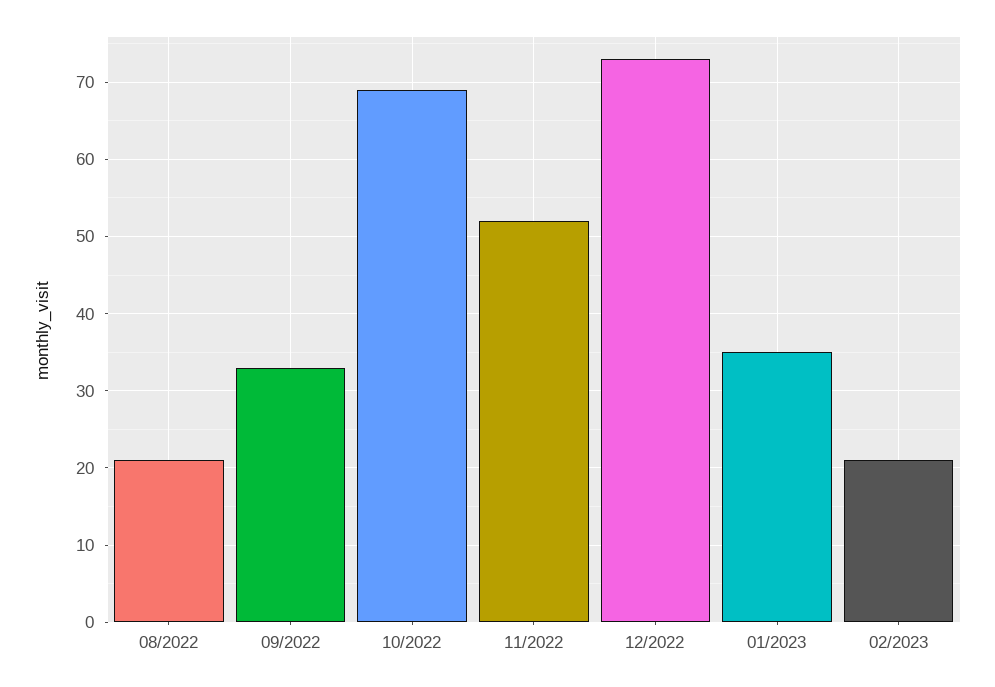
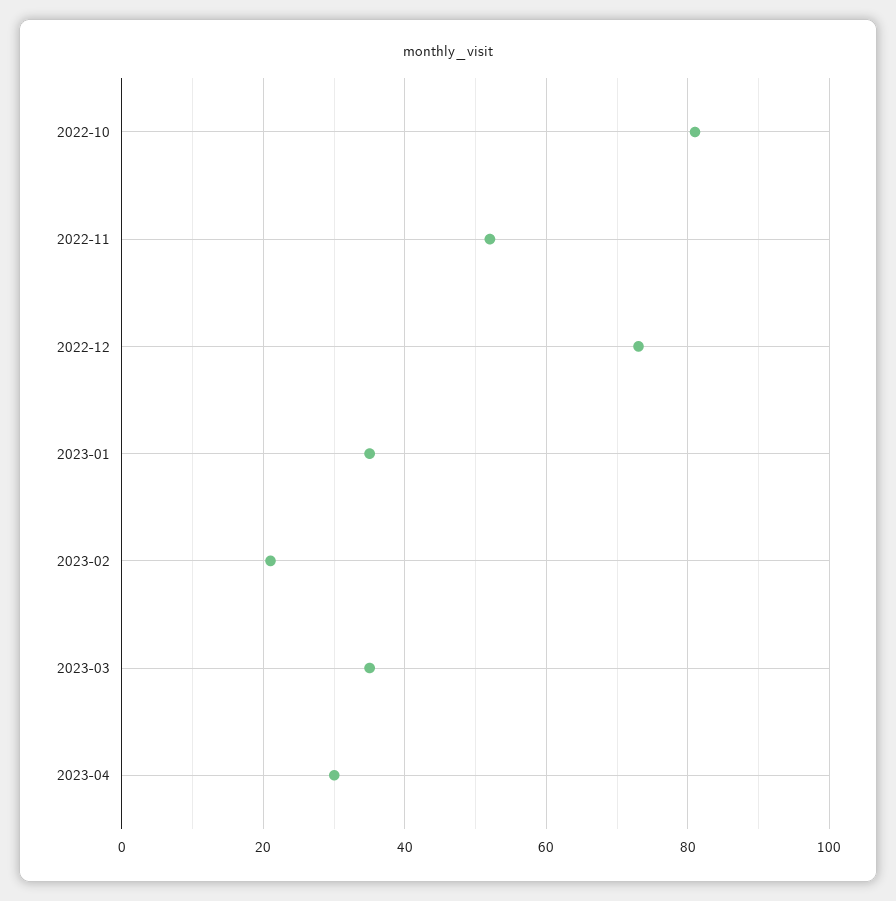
08/2022: 21 -> none
09/2022: 33 -> none
10/2022: 69 -> 80
2023-03: none -> 35
2023-04: none -> 30

